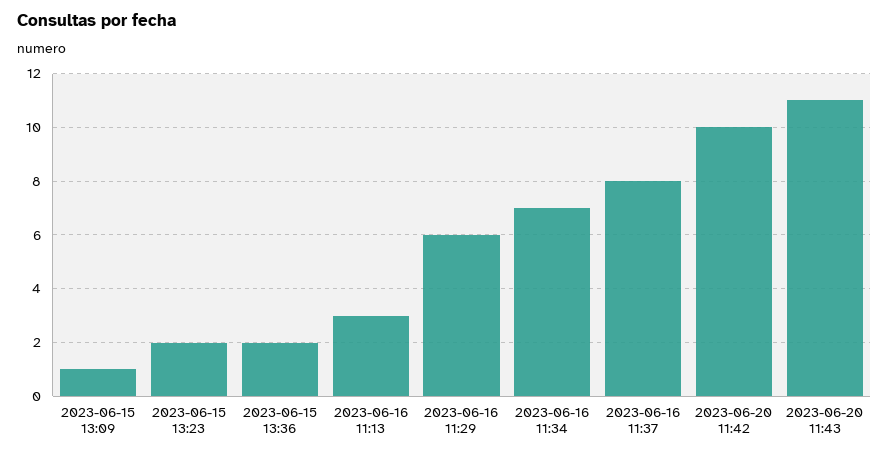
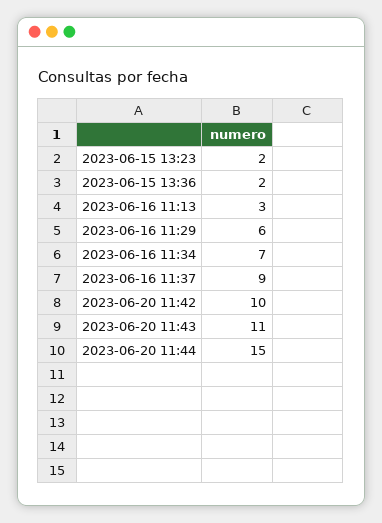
2023-06-15 13:09: 1 -> none
2023-06-16 11:37: 8 -> 9
2023-06-20 11:44: none -> 15

